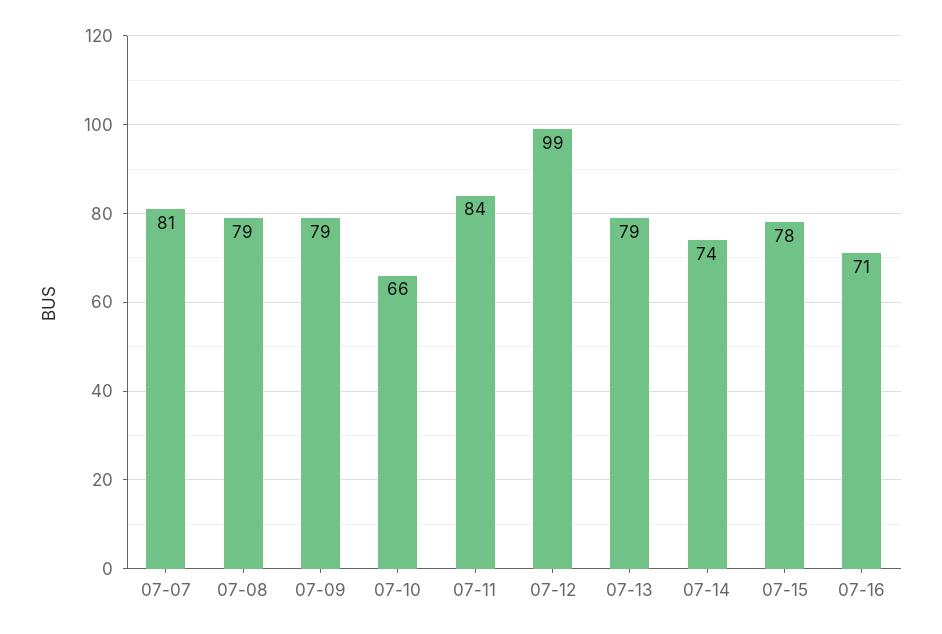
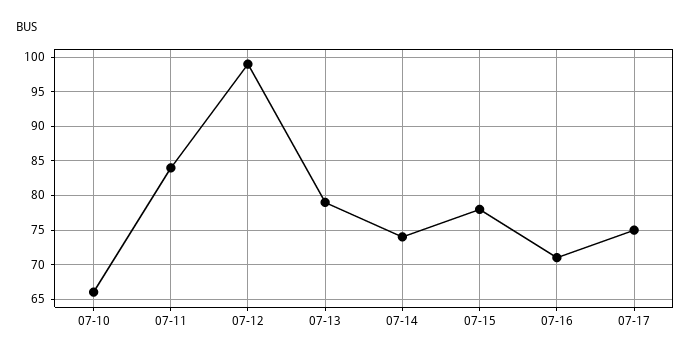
07-07: 81 -> none
07-08: 79 -> none
07-09: 79 -> none
07-17: none -> 75

